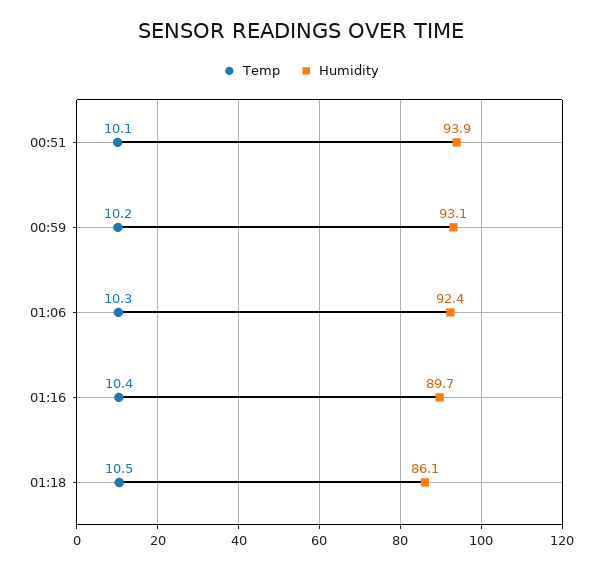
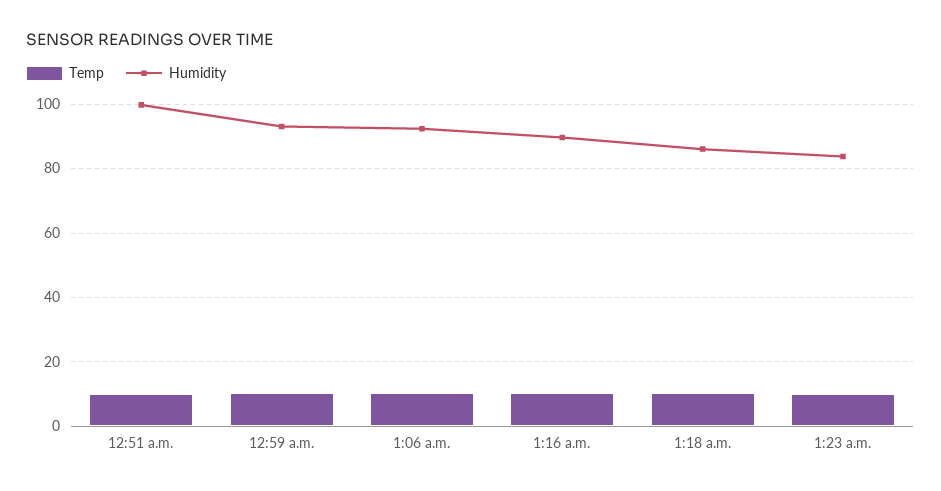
Humidity, 00:51: 93.9 -> 100
Temp, 1:23 a.m.: none -> 10
Humidity, 1:23 a.m.: none -> 84

